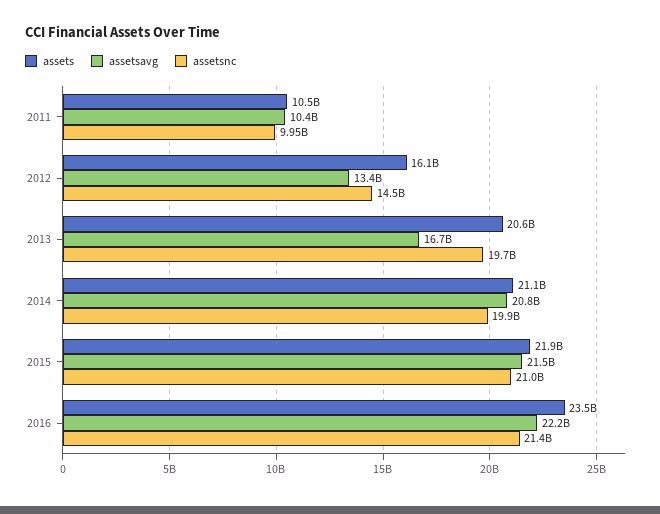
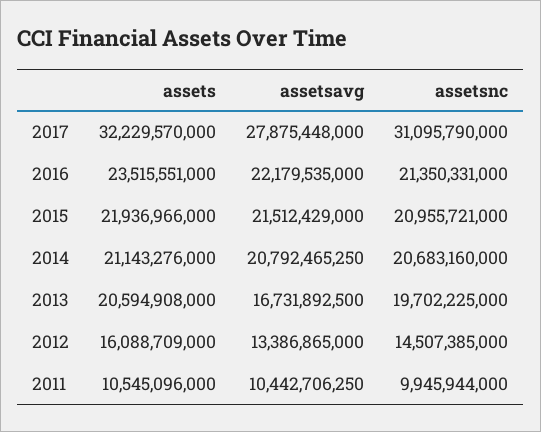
assetsnc, 2014: 19900000000 -> 20683160000
assets, 2017: none -> 32229570000
assetsavg, 2017: none -> 27875448000
assetsnc, 2017: none -> 31095790000

